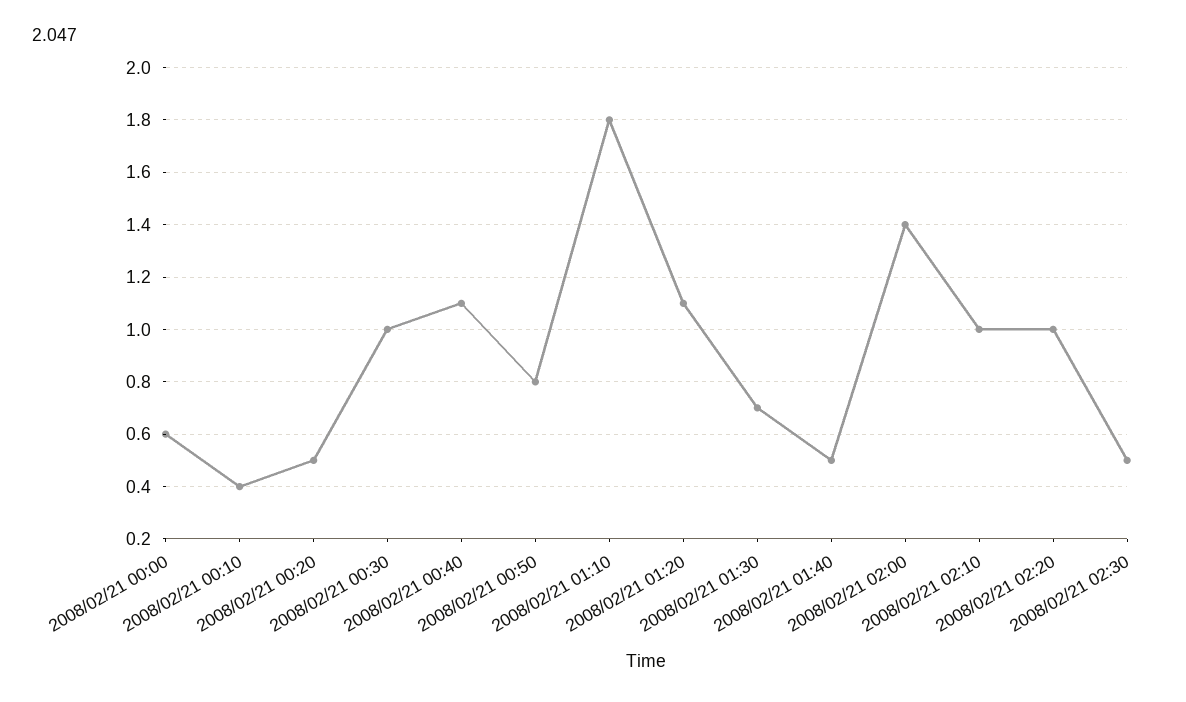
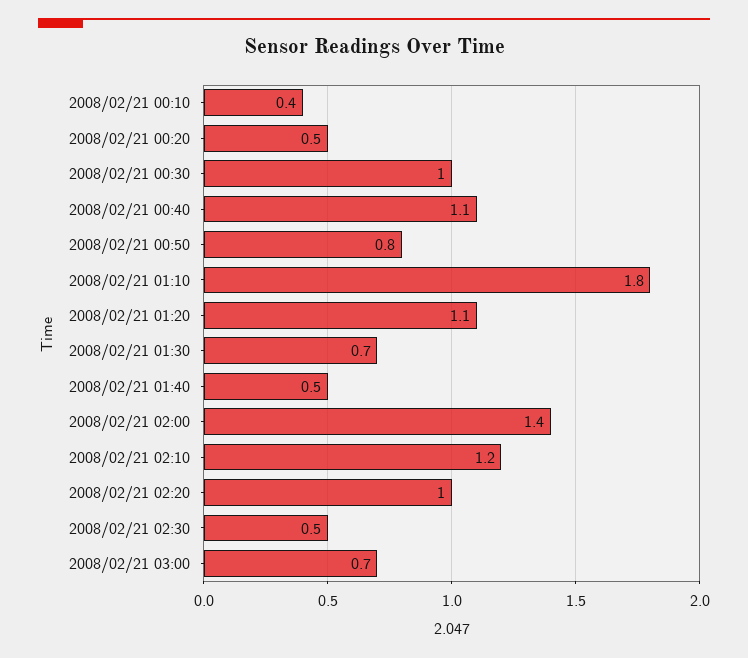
2008/02/21 00:00: 0.6 -> none
2008/02/21 02:10: 1 -> 1.2
2008/02/21 03:00: none -> 0.7

